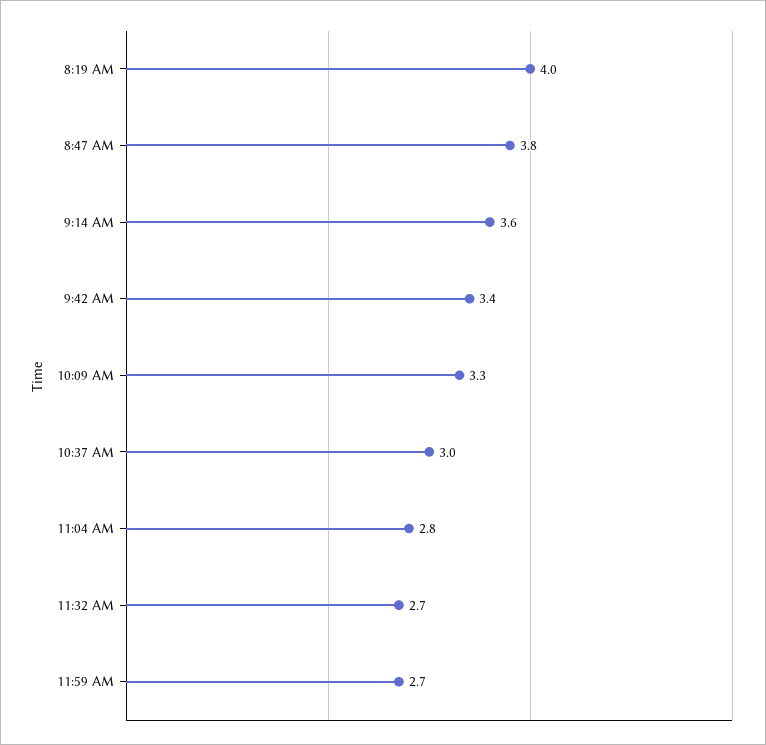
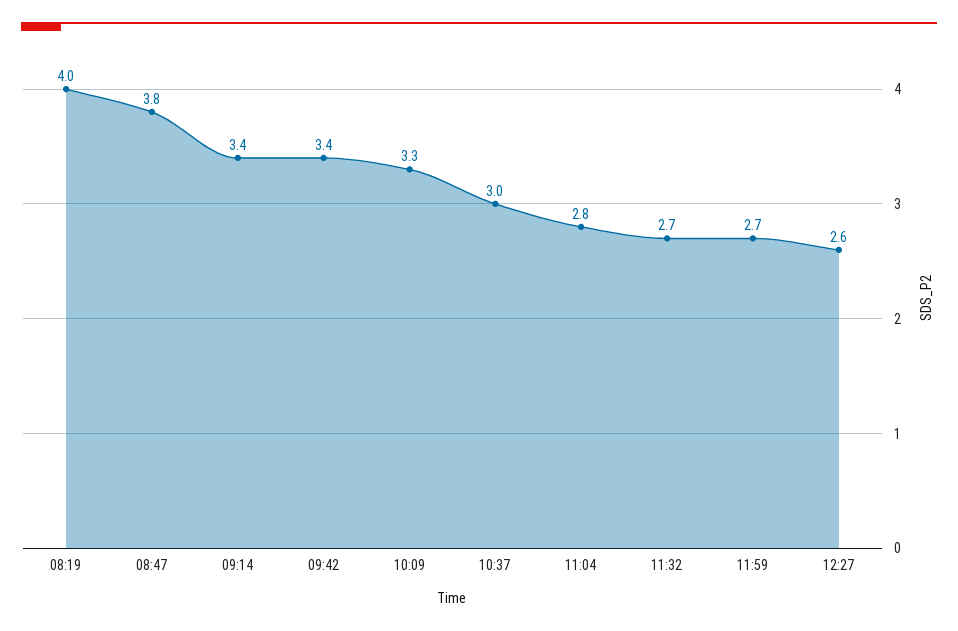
9:14 AM: 3.6 -> 3.4
12:27: none -> 2.6

